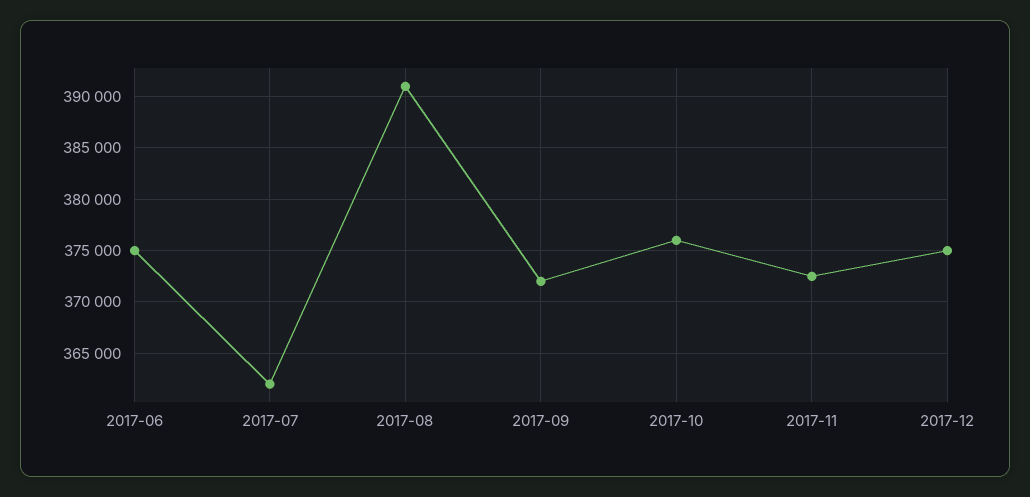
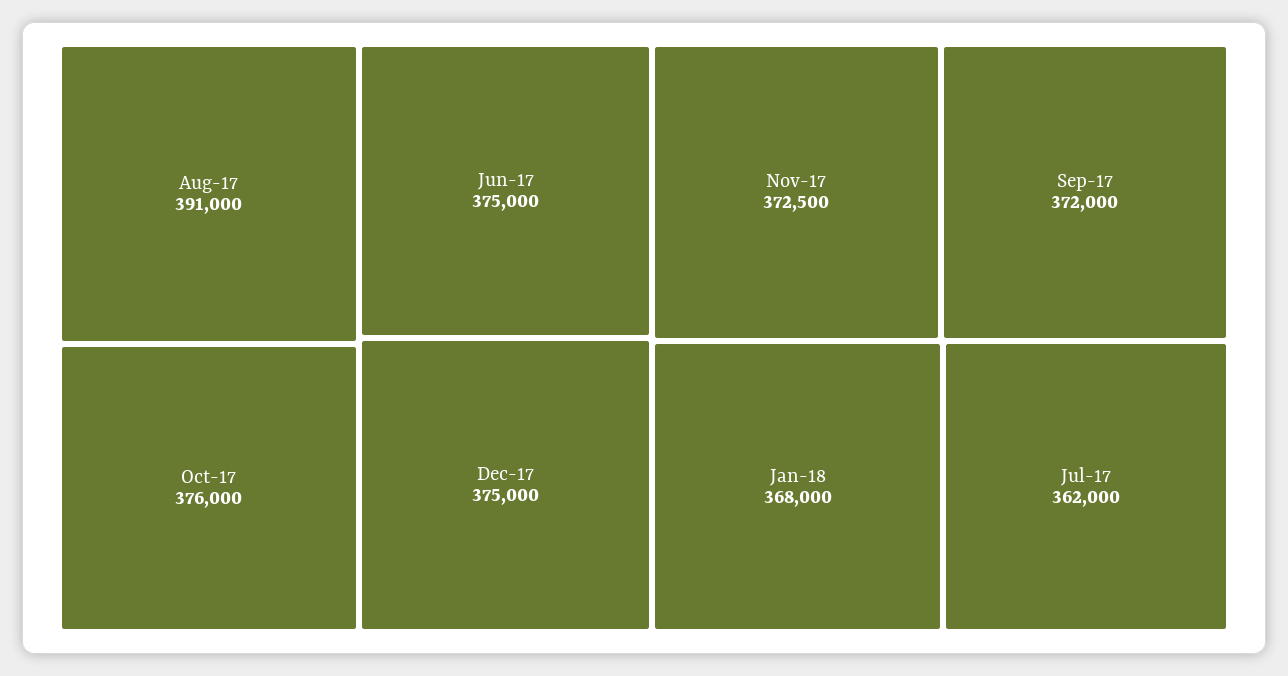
Jan-18: none -> 368000

